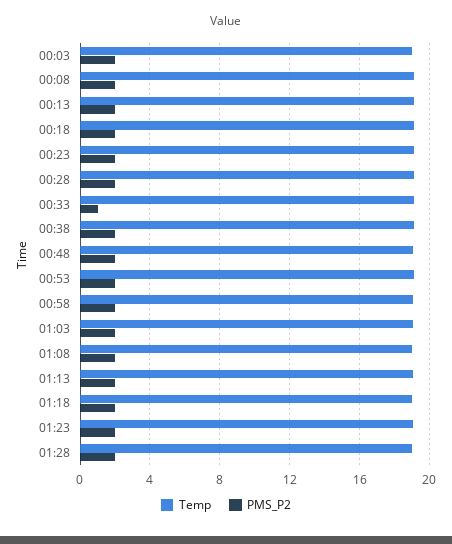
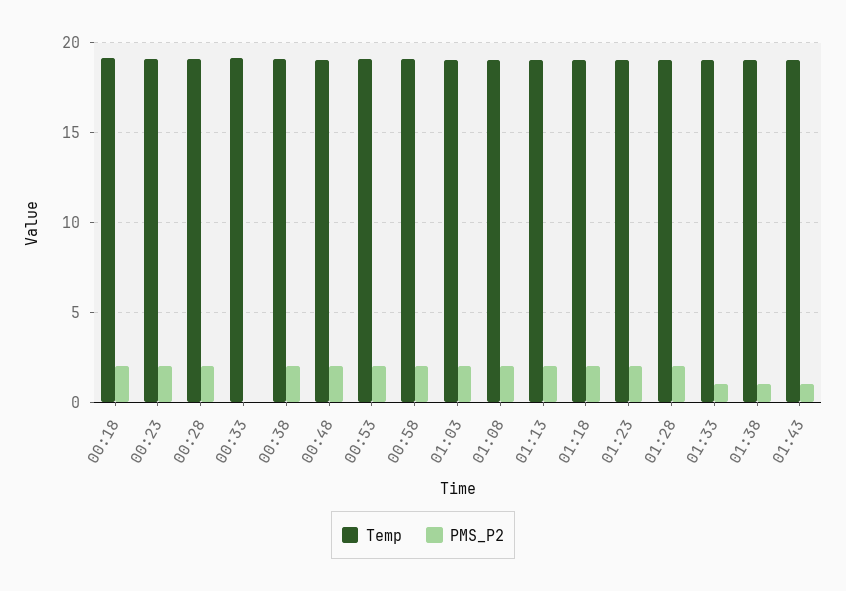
Temp, 00:03: 19 -> none
PMS_P2, 00:03: 2 -> none
Temp, 00:08: 19 -> none
PMS_P2, 00:08: 2 -> none
Temp, 00:13: 19 -> none
PMS_P2, 00:13: 2 -> none
PMS_P2, 00:33: 1 -> 0
Temp, 01:33: none -> 19
PMS_P2, 01:33: none -> 1
Temp, 01:38: none -> 19
PMS_P2, 01:38: none -> 1
Temp, 01:43: none -> 19
PMS_P2, 01:43: none -> 1

